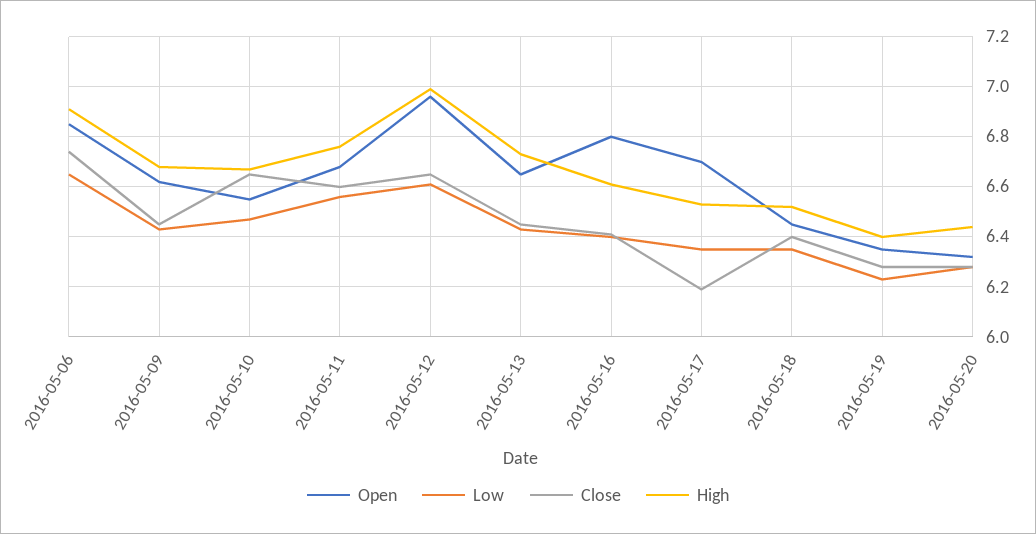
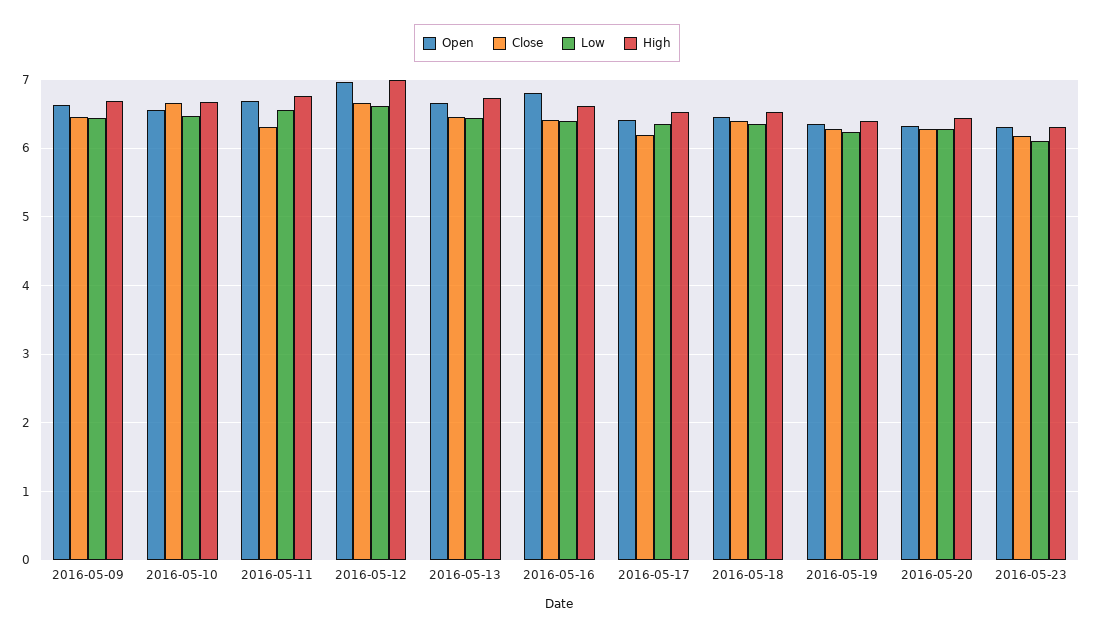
Open, 2016-05-06: 6.85 -> none
Low, 2016-05-06: 6.65 -> none
Close, 2016-05-06: 6.75 -> none
High, 2016-05-06: 6.9 -> none
Close, 2016-05-11: 6.6 -> 6.3
Open, 2016-05-17: 6.7 -> 6.4
Open, 2016-05-23: none -> 6.3
Close, 2016-05-23: none -> 6.2
Low, 2016-05-23: none -> 6.1
High, 2016-05-23: none -> 6.3

